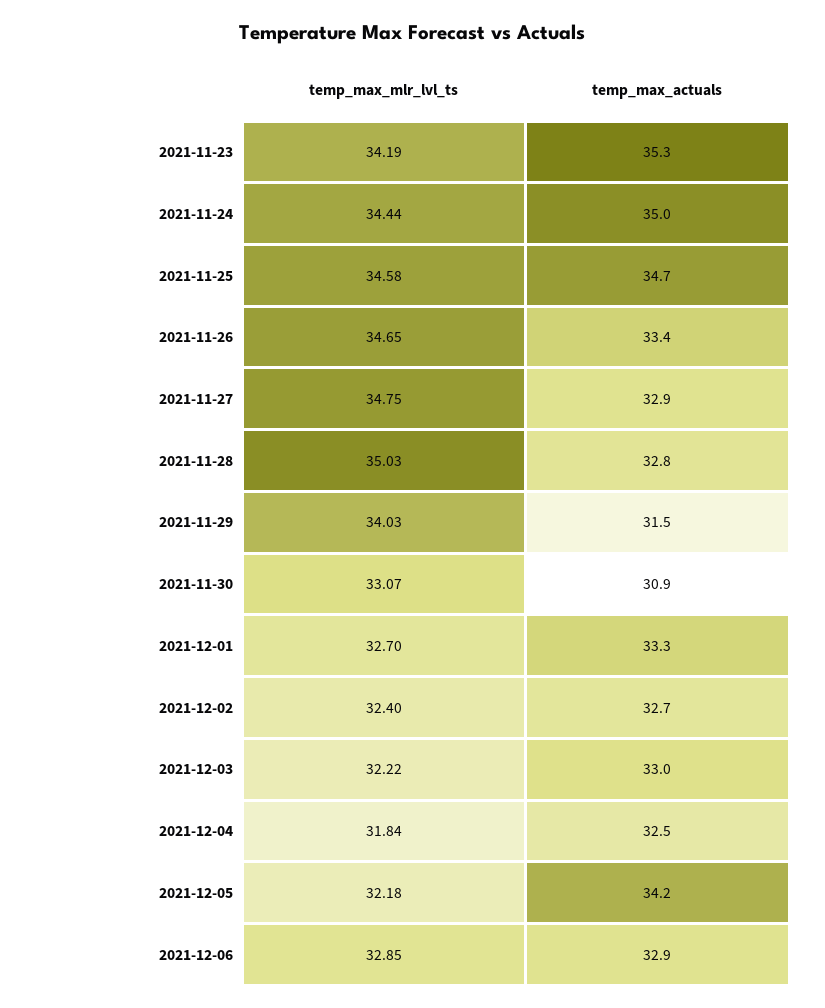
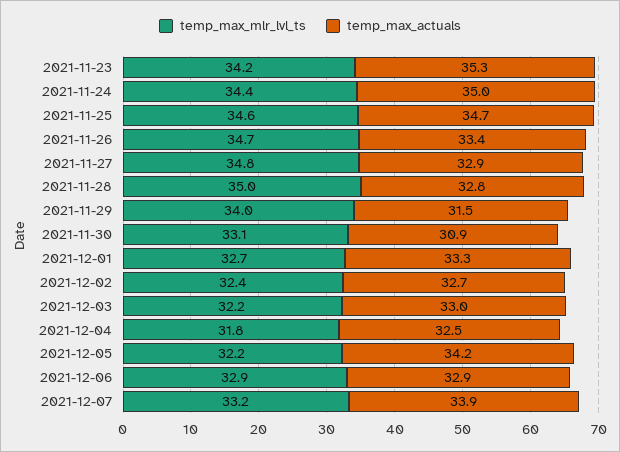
temp_max_mlr_lvl_ts, 2021-12-07: none -> 33.2
temp_max_actuals, 2021-12-07: none -> 33.9

